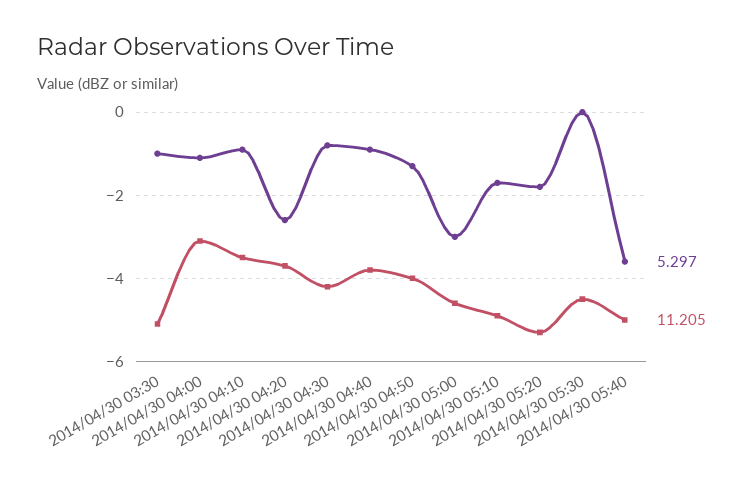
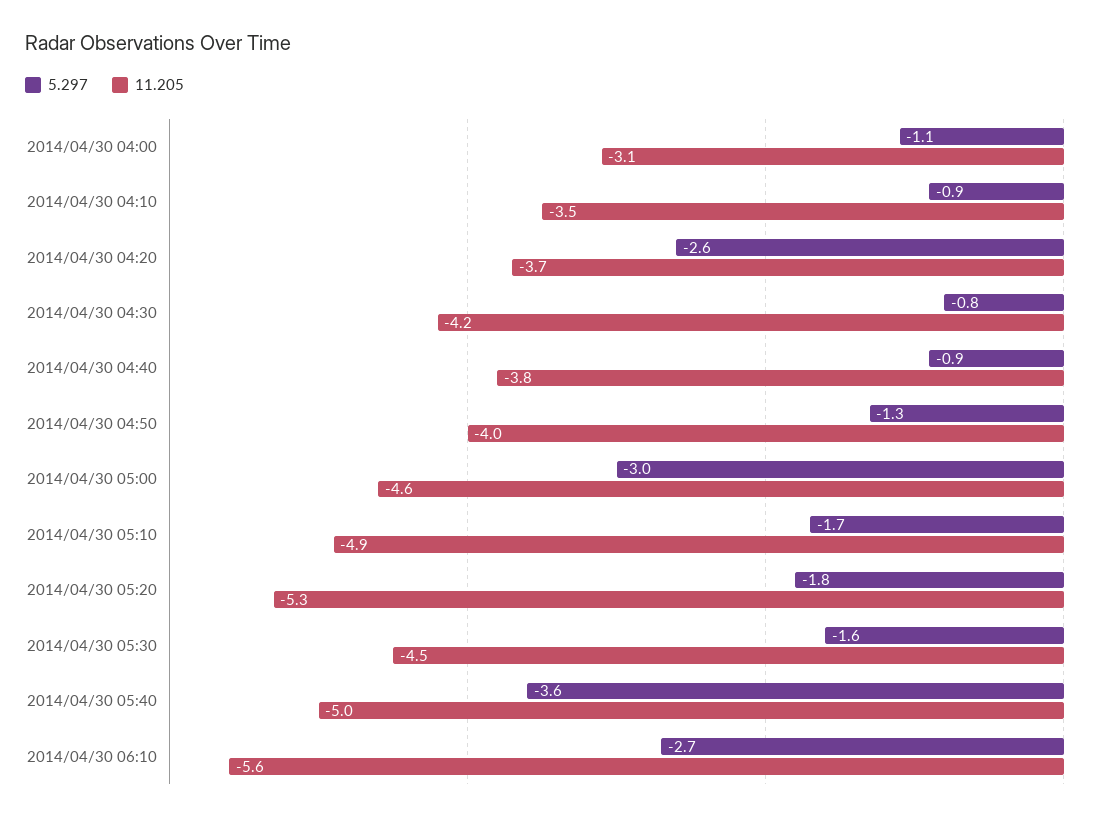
5.297, 2014/04/30 03:30: -1 -> none
11.205, 2014/04/30 03:30: -5 -> none
5.297, 2014/04/30 05:30: 0 -> -1.6
5.297, 2014/04/30 06:10: none -> -2.7
11.205, 2014/04/30 06:10: none -> -5.6

